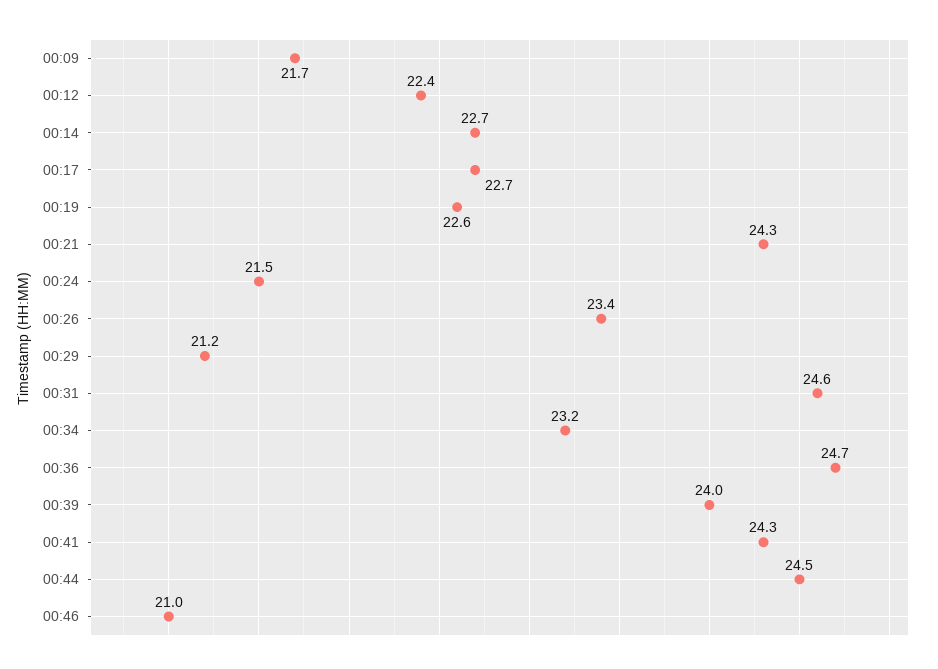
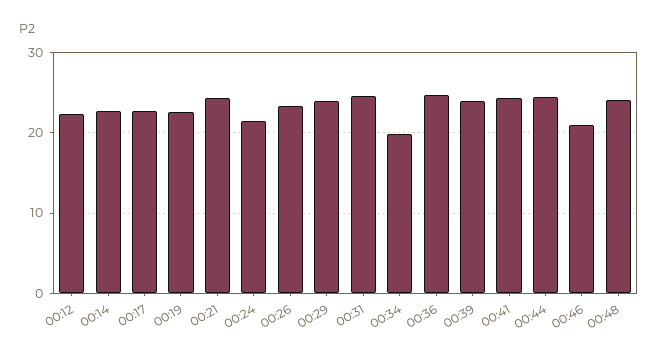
00:09: 21.7 -> none
00:29: 21.2 -> 24
00:34: 23.2 -> 20
00:48: none -> 24

